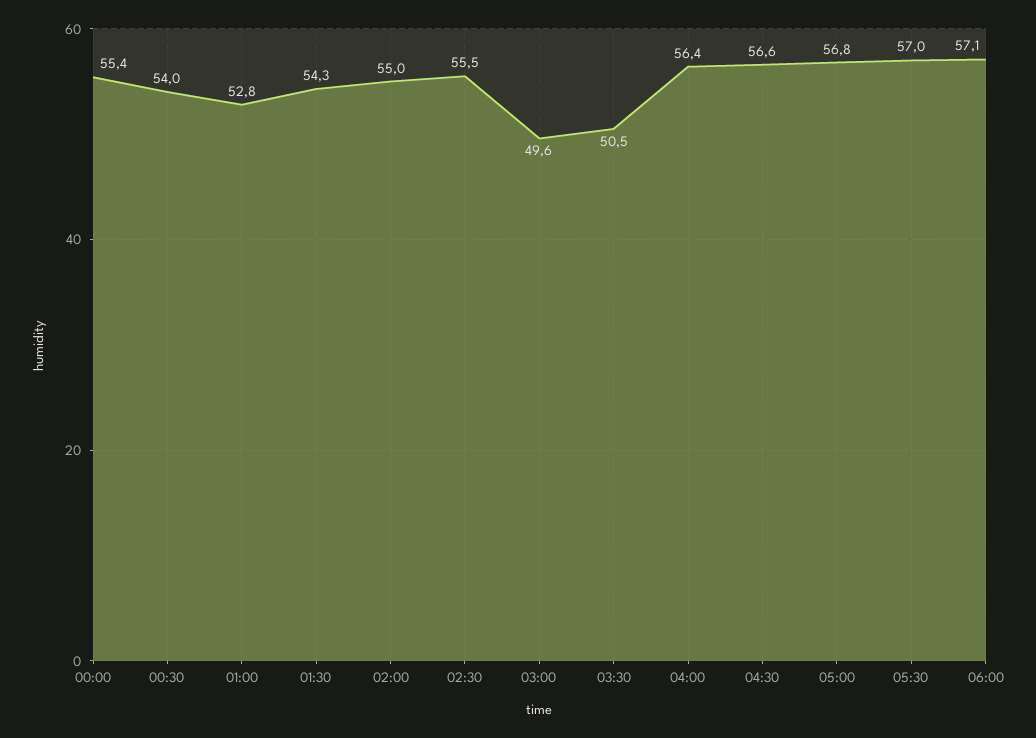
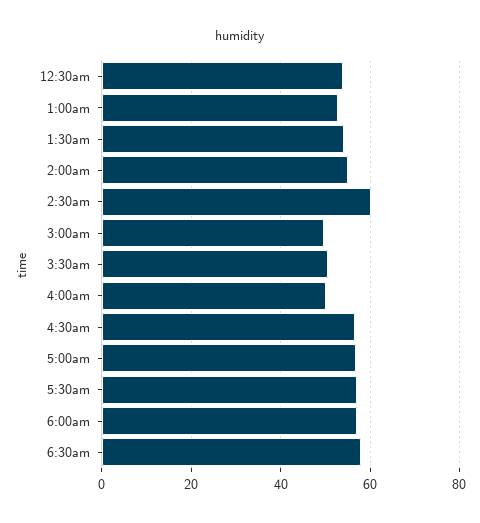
00:00: 55.4 -> none
02:30: 55.5 -> 60
04:00: 56.4 -> 50
6:30am: none -> 58

